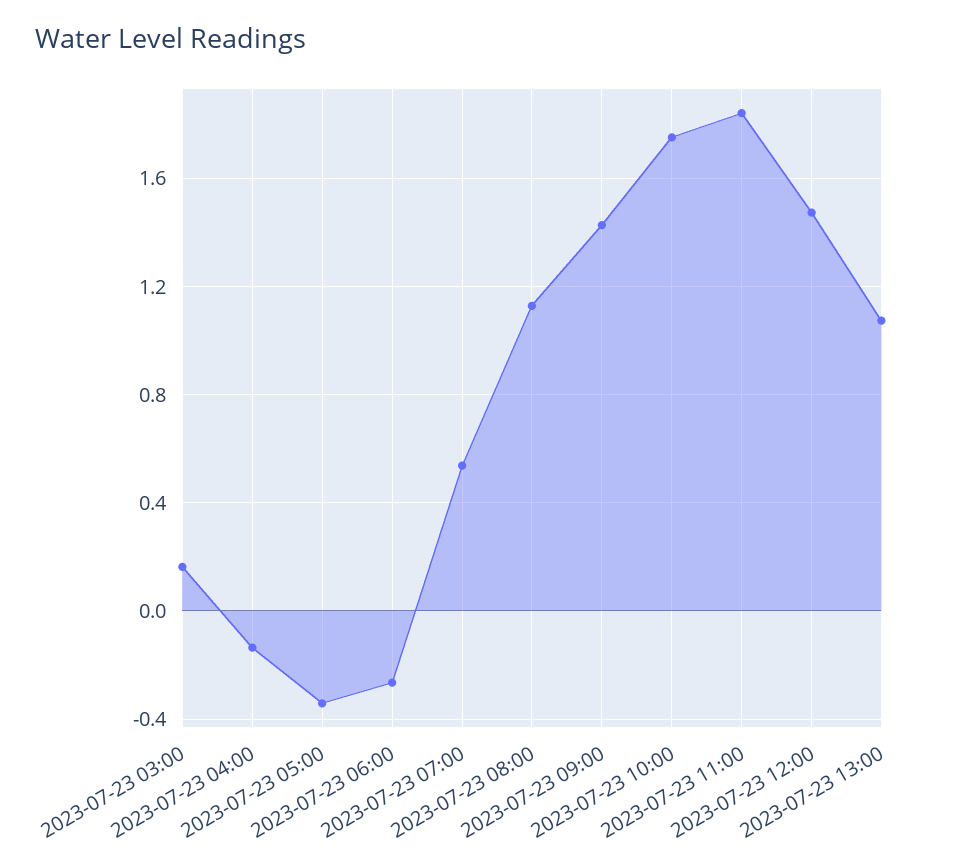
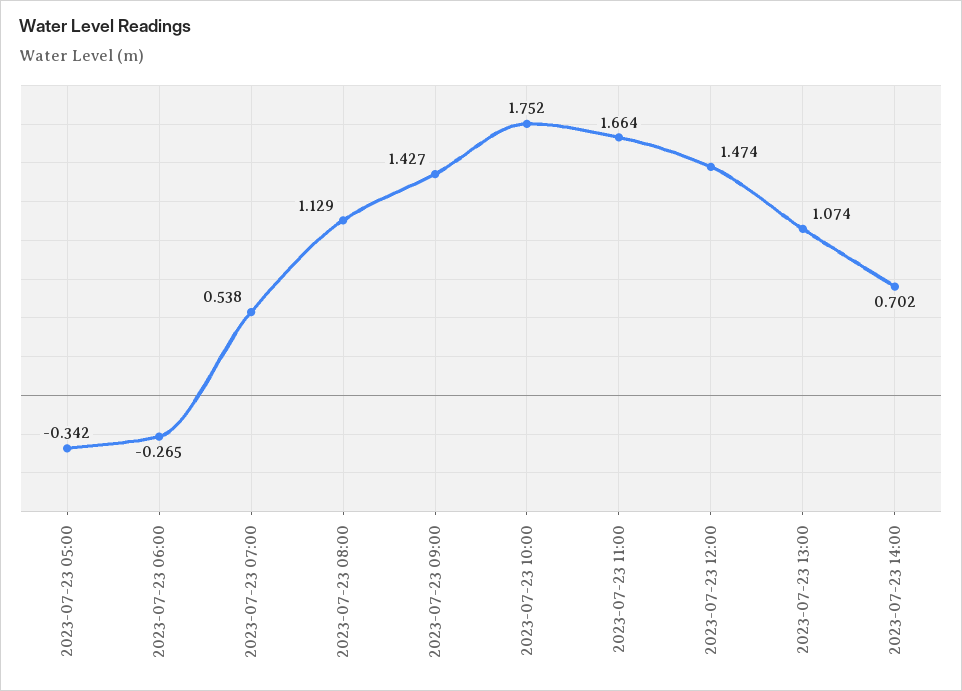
2023-07-23 03:00: 0.15 -> none
2023-07-23 04:00: -0.15 -> none
2023-07-23 11:00: 1.85 -> 1.664
2023-07-23 14:00: none -> 0.702

